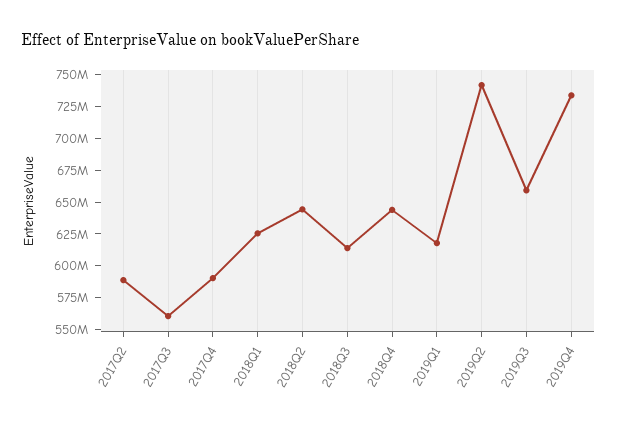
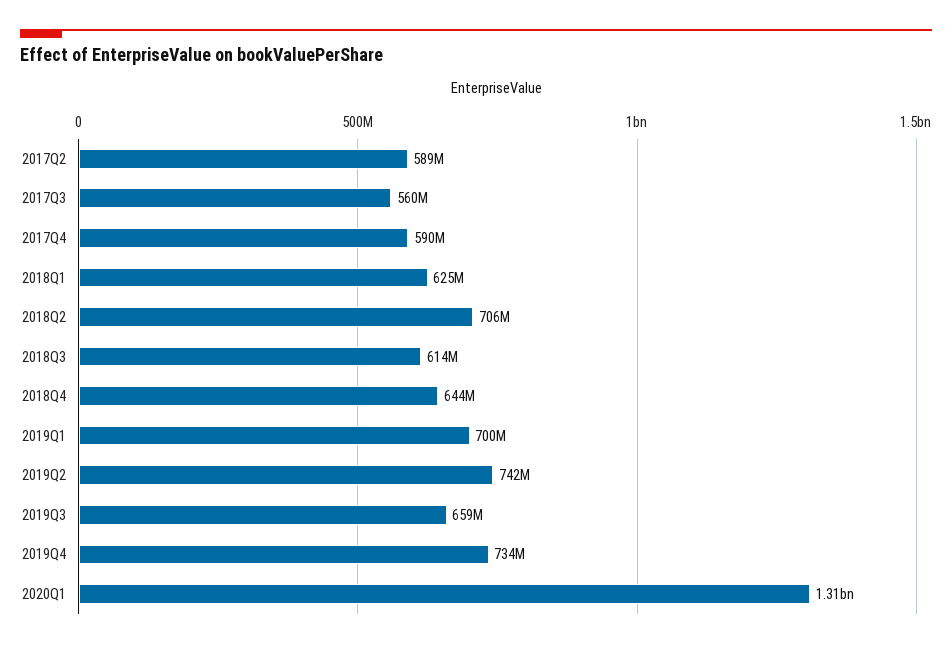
2018Q2: 650000000 -> 706000000
2019Q1: 625000000 -> 700000000
2020Q1: none -> 1310000000

